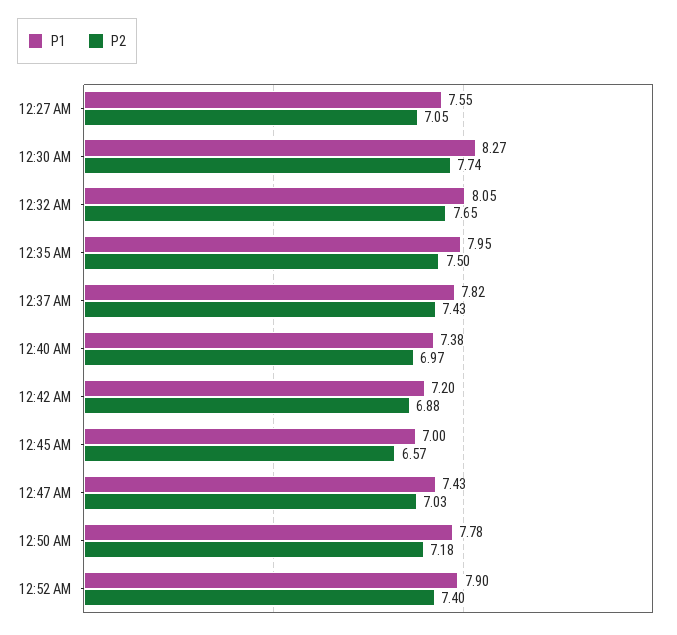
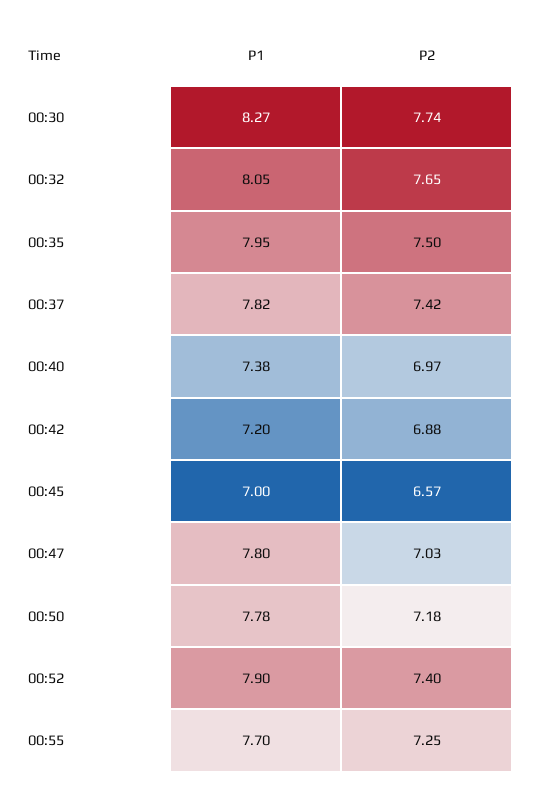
P1, 12:27 AM: 7.55 -> none
P2, 12:27 AM: 7.05 -> none
P2, 12:37 AM: 7.43 -> 7.42
P1, 12:47 AM: 7.43 -> 7.8
P1, 00:55: none -> 7.7
P2, 00:55: none -> 7.25

